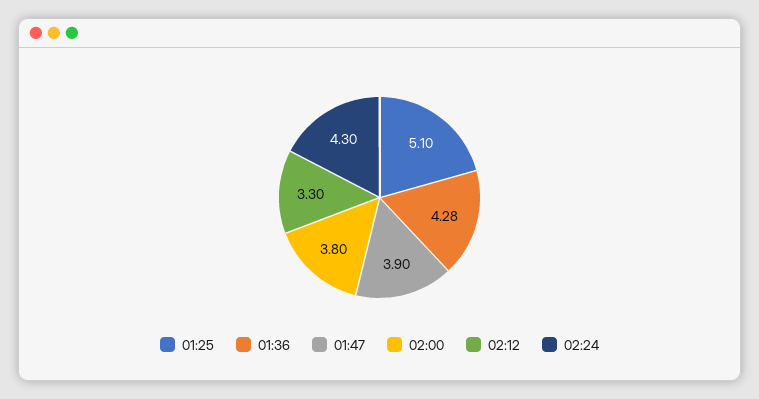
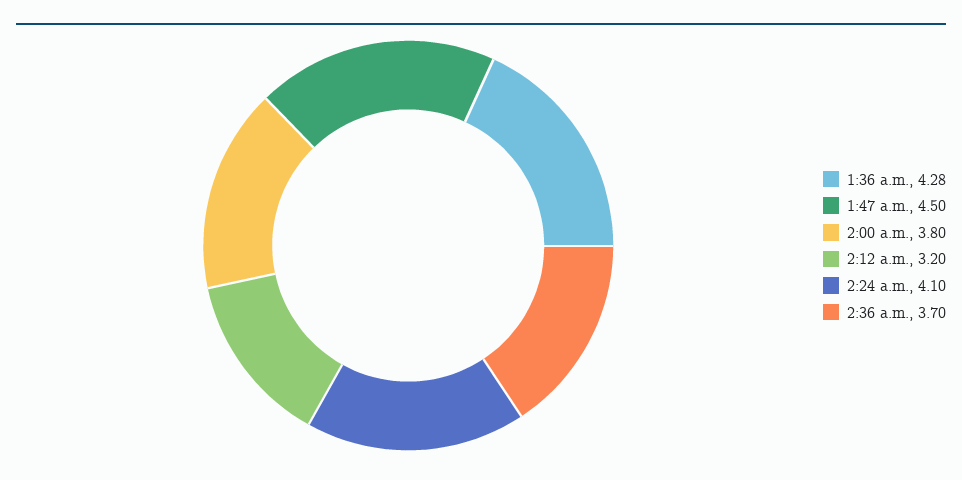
01:25: 5.1 -> none
01:47: 3.9 -> 4.5
02:12: 3.3 -> 3.2
02:24: 4.3 -> 4.1
2:36 a.m.: none -> 3.7

